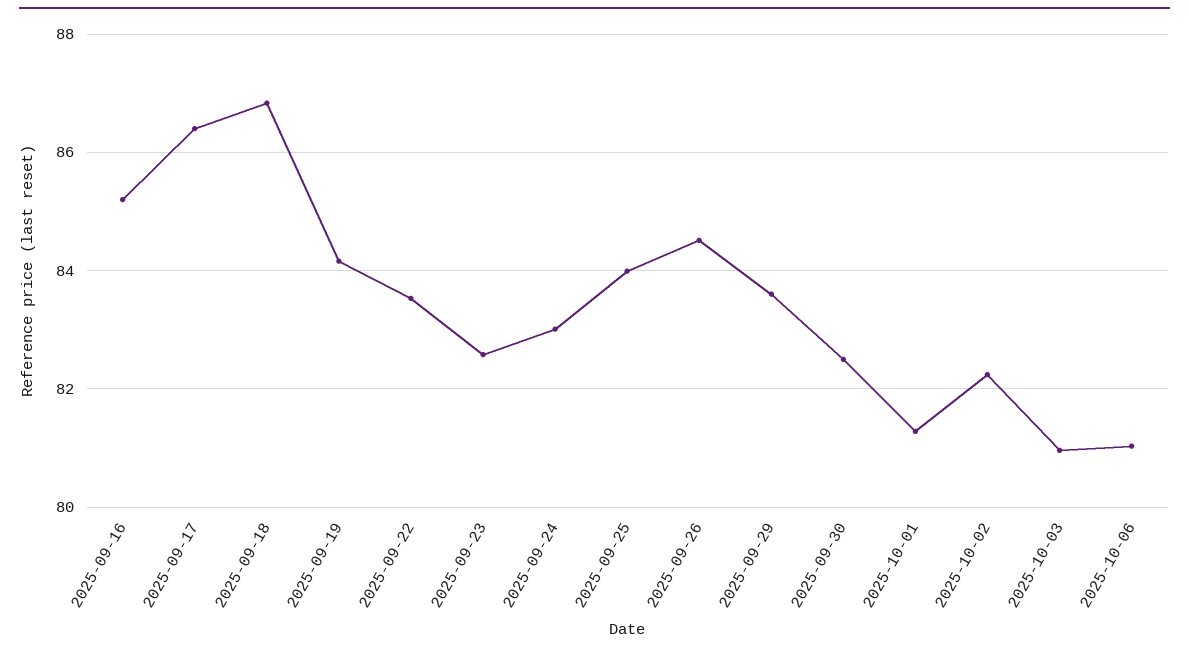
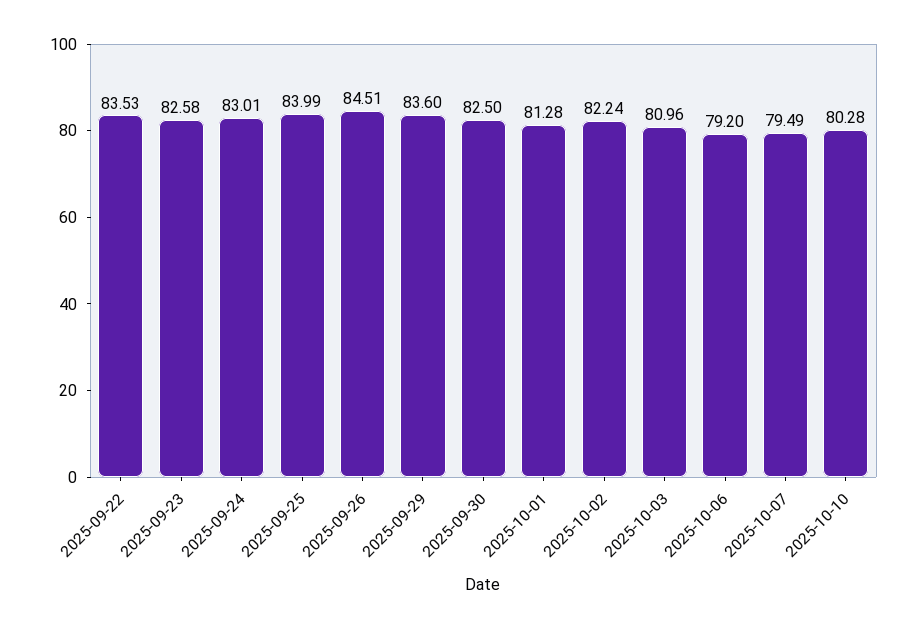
2025-09-16: 85.2 -> none
2025-09-17: 86.4 -> none
2025-09-18: 86.8 -> none
2025-09-19: 84.2 -> none
2025-10-06: 81 -> 79.2
2025-10-07: none -> 79.49
2025-10-10: none -> 80.28

